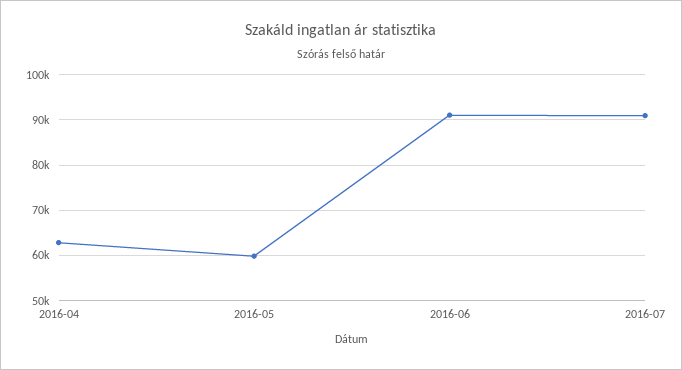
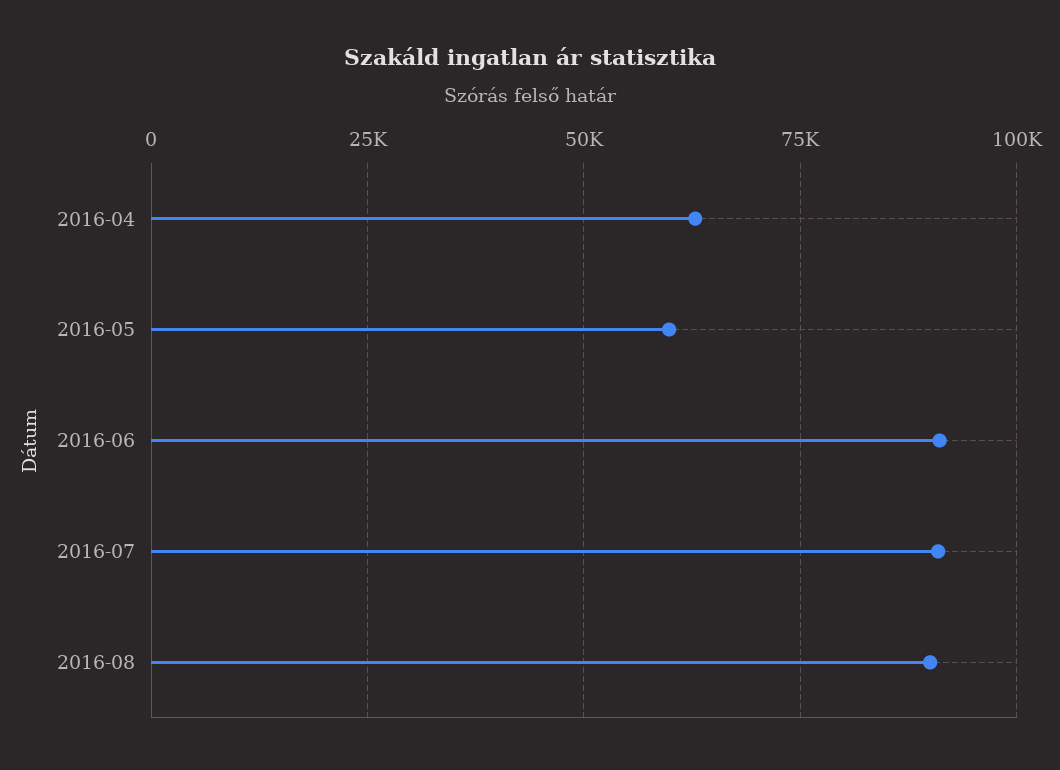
2016-08: none -> 90000

